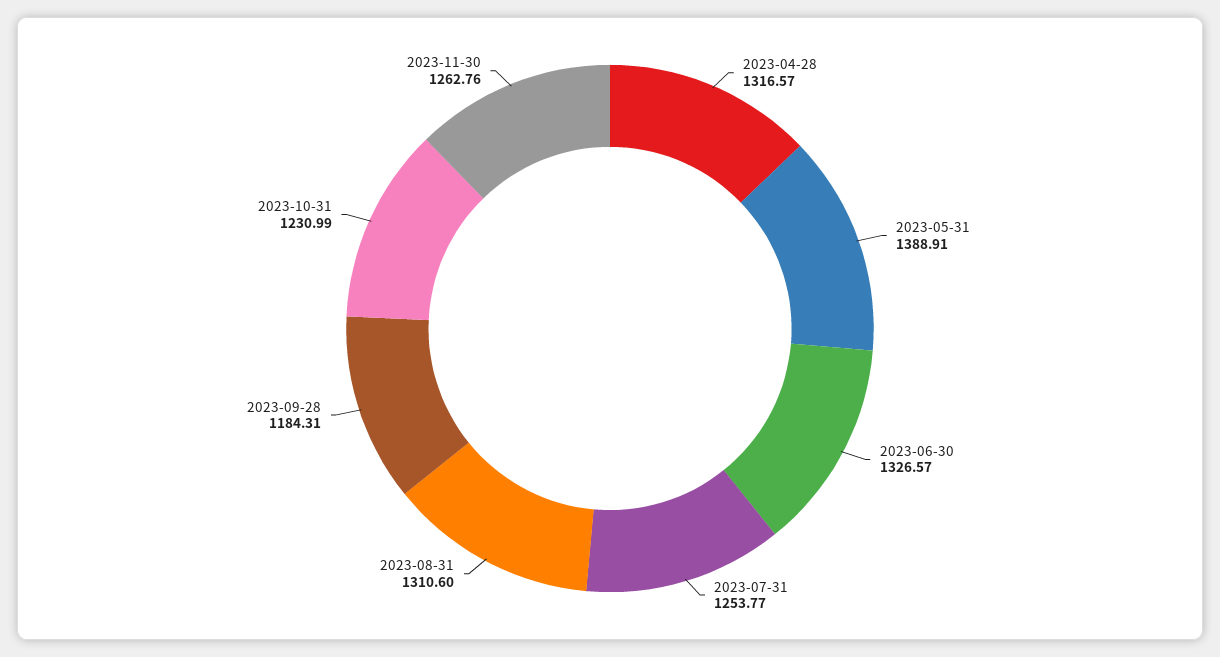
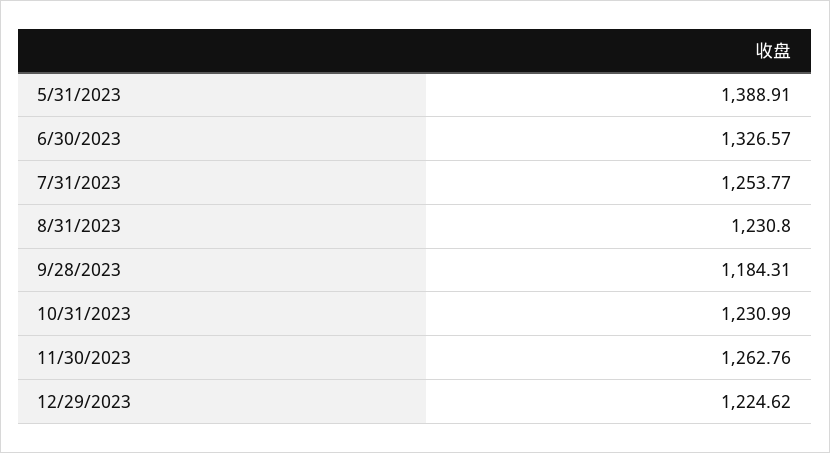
2023-04-28: 1316.57 -> none
2023-08-31: 1310.6 -> 1230.8
12/29/2023: none -> 1224.62

